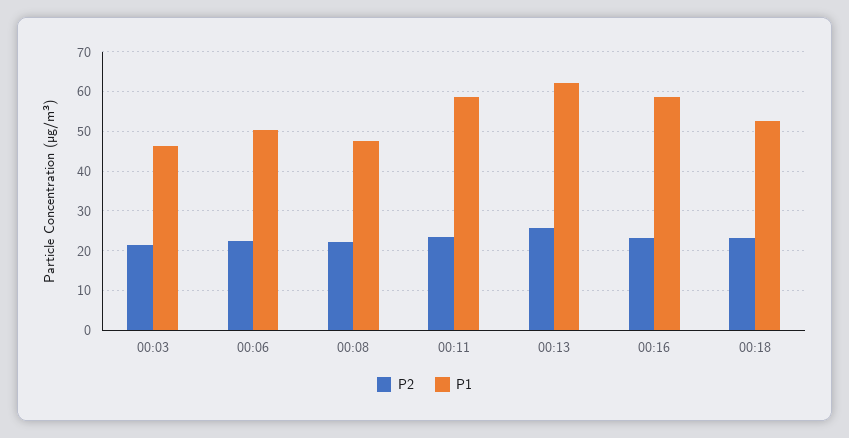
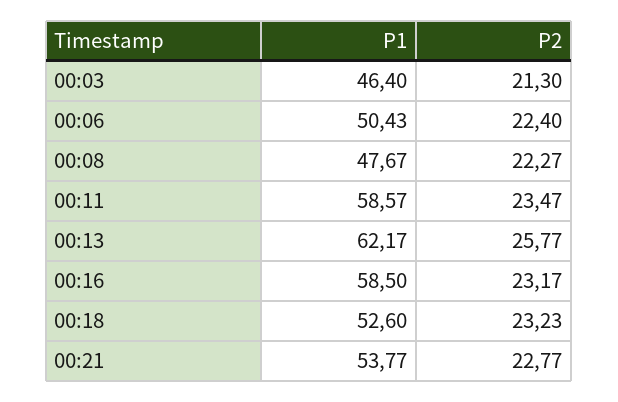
P1, 00:21: none -> 53.77
P2, 00:21: none -> 22.77

